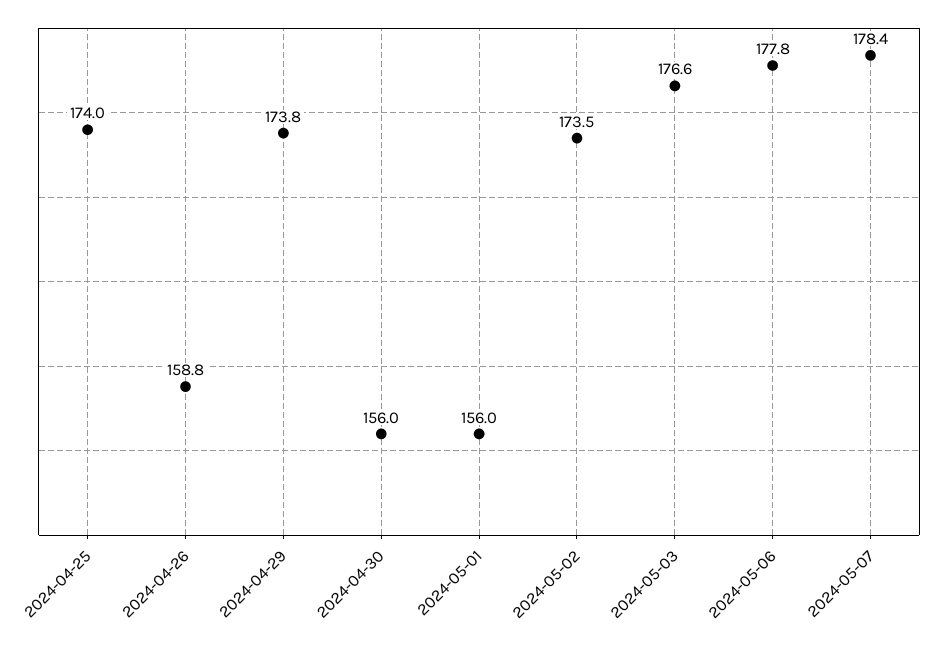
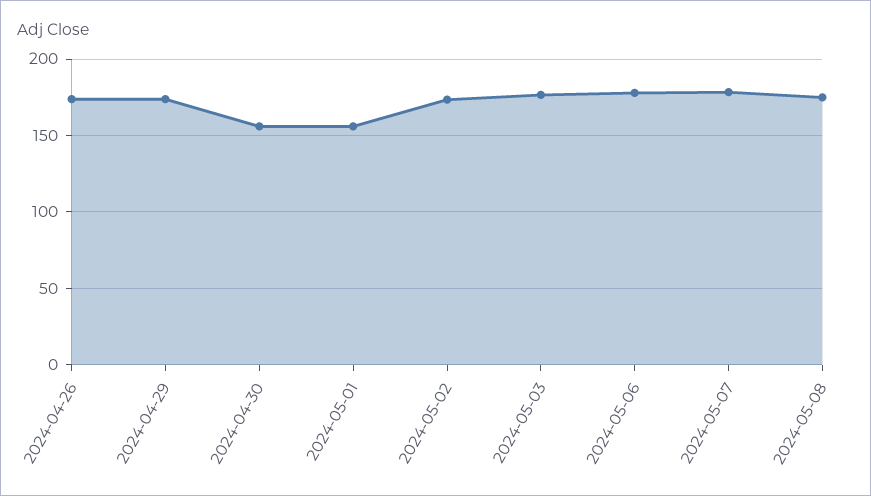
2024-04-25: 174 -> none
2024-04-26: 158.8 -> 175
2024-05-08: none -> 175

